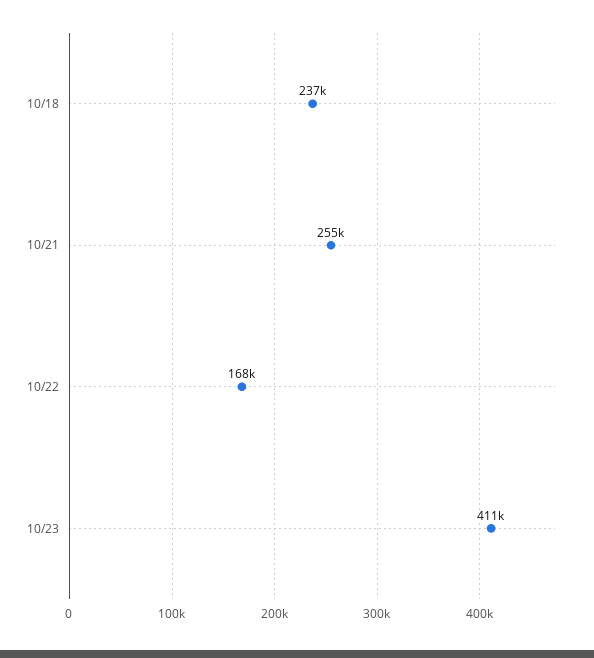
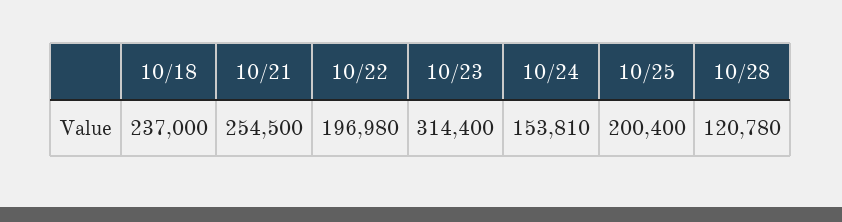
10/22: 168000 -> 196980
10/23: 411000 -> 314400
10/24: none -> 153810
10/25: none -> 200400
10/28: none -> 120780

